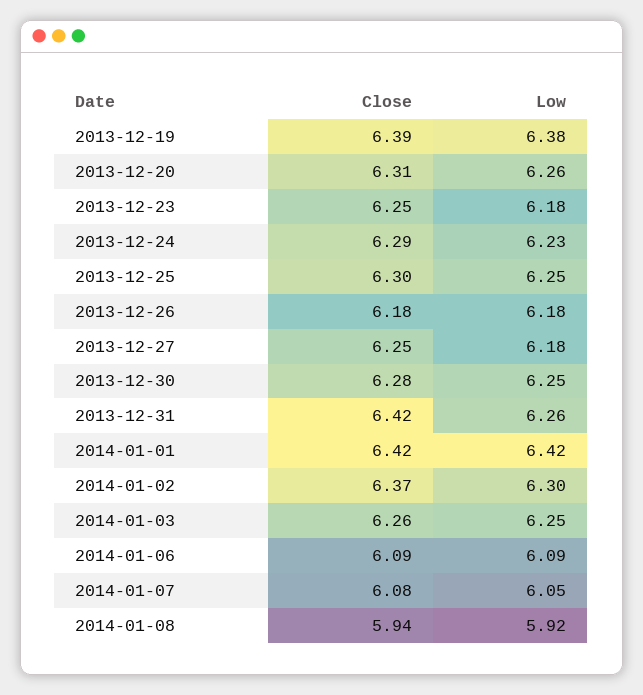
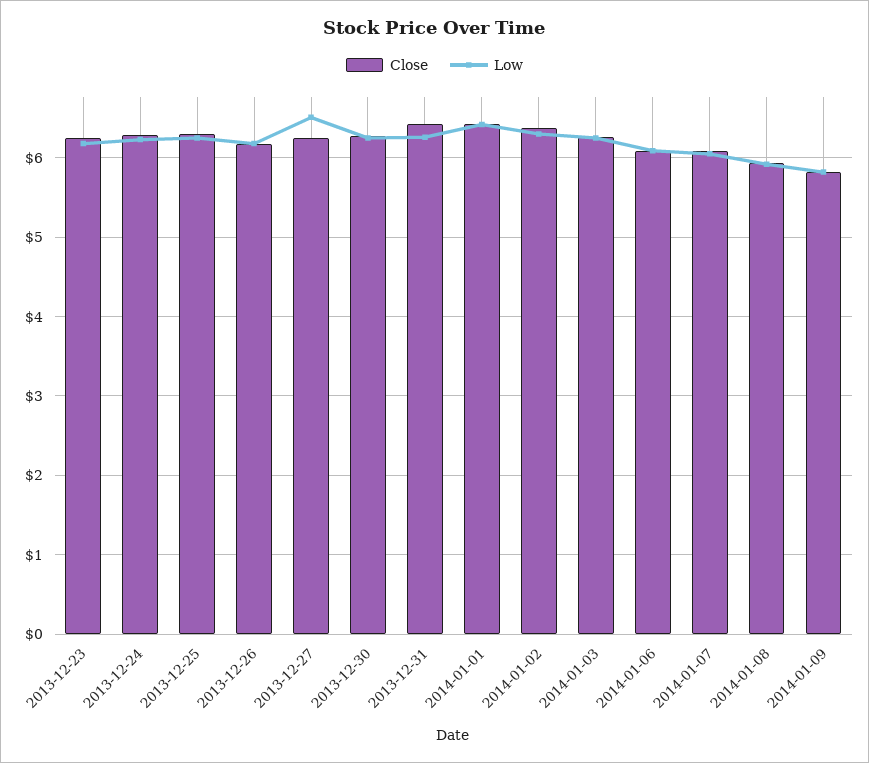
Close, 2013-12-19: 6.39 -> none
Low, 2013-12-19: 6.38 -> none
Close, 2013-12-20: 6.31 -> none
Low, 2013-12-20: 6.26 -> none
Low, 2013-12-27: 6.18 -> 6.5
Close, 2014-01-09: none -> 5.8
Low, 2014-01-09: none -> 5.8

